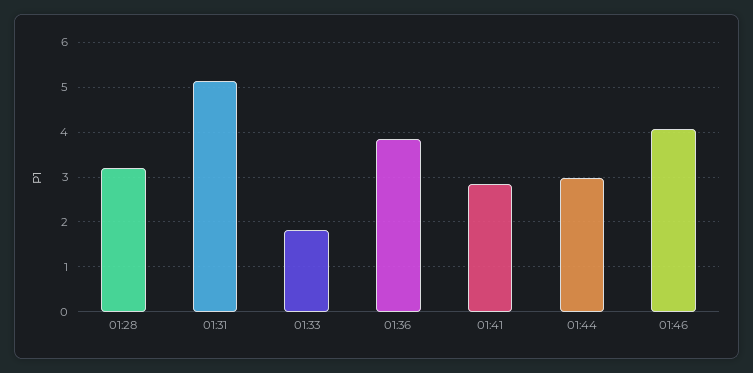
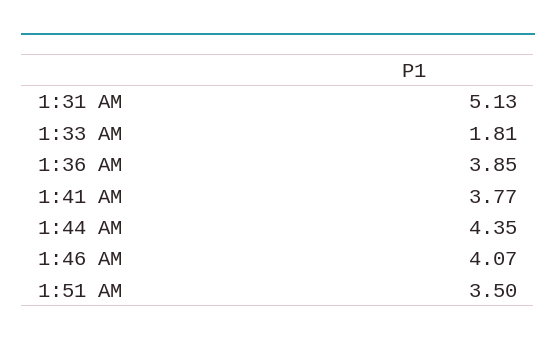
01:28: 3.2 -> none
01:41: 2.8 -> 3.77
01:44: 3 -> 4.35
1:51 AM: none -> 3.5

